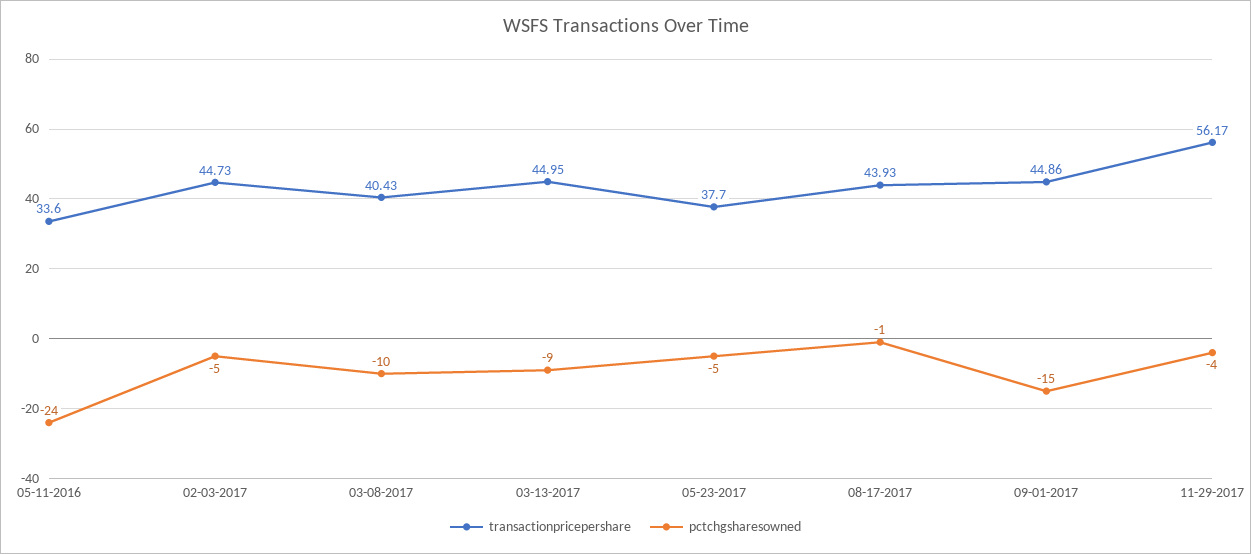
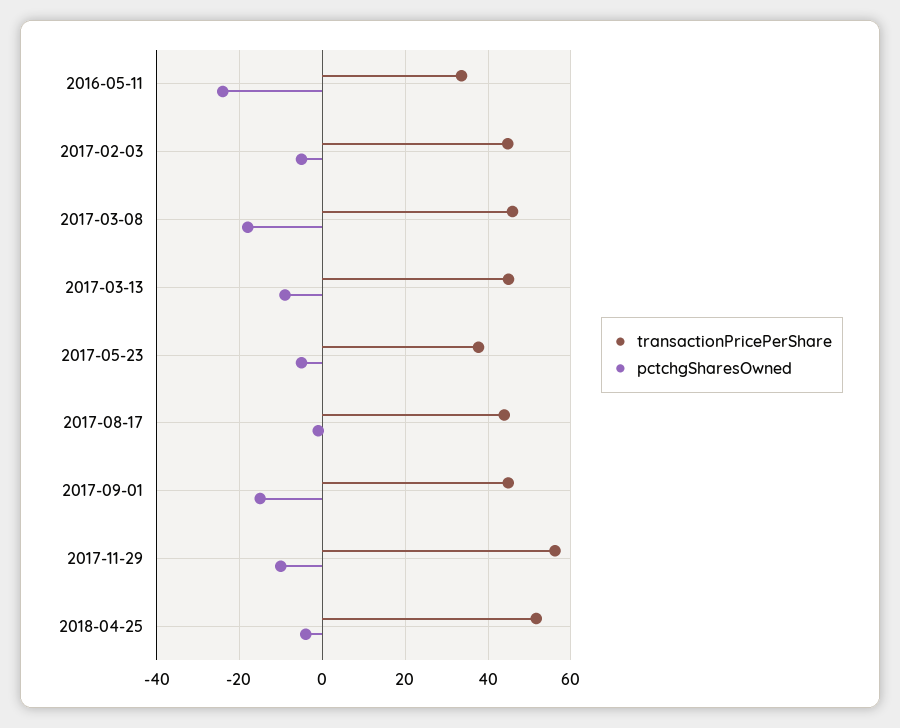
transactionpricepershare, 03-08-2017: 40.43 -> 46
pctchgsharesowned, 03-08-2017: -10 -> -18
pctchgsharesowned, 11-29-2017: -4 -> -10
transactionpricepershare, 2018-04-25: none -> 52
pctchgsharesowned, 2018-04-25: none -> -4

